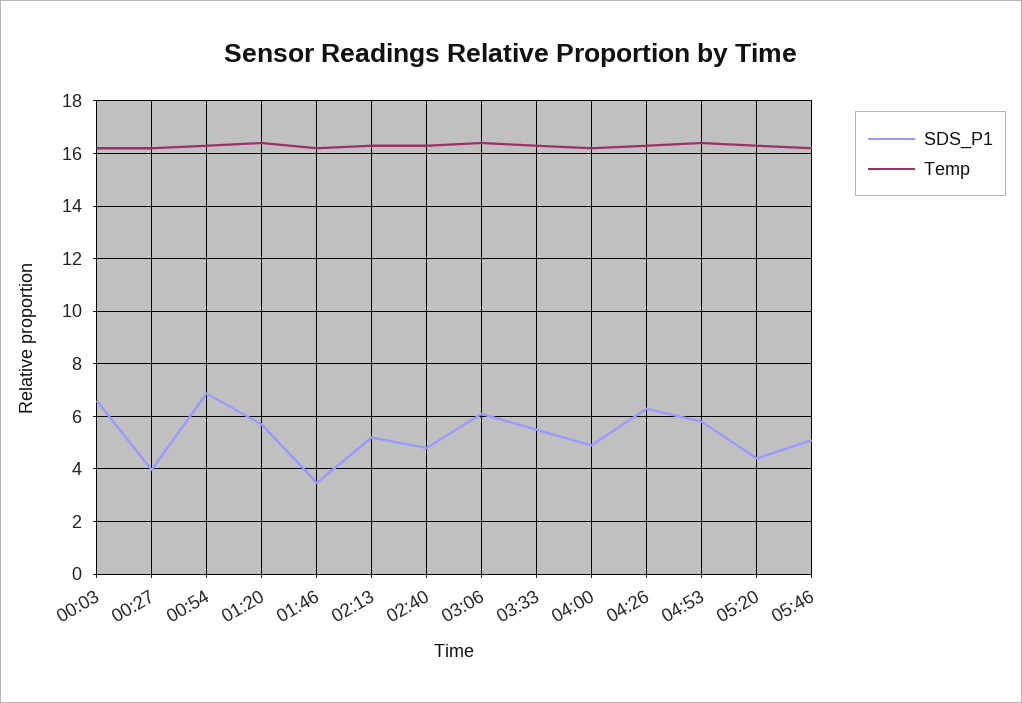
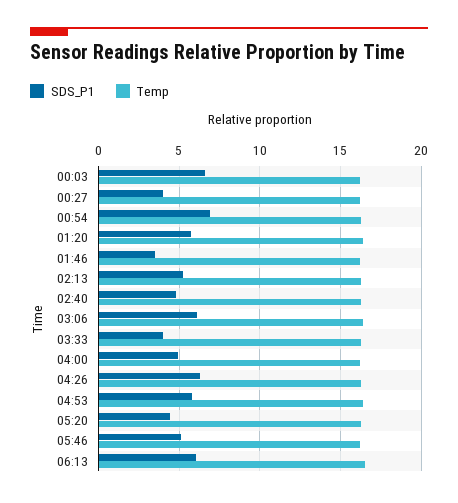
SDS_P1, 03:33: 5.5 -> 4
SDS_P1, 06:13: none -> 6
Temp, 06:13: none -> 16.5

